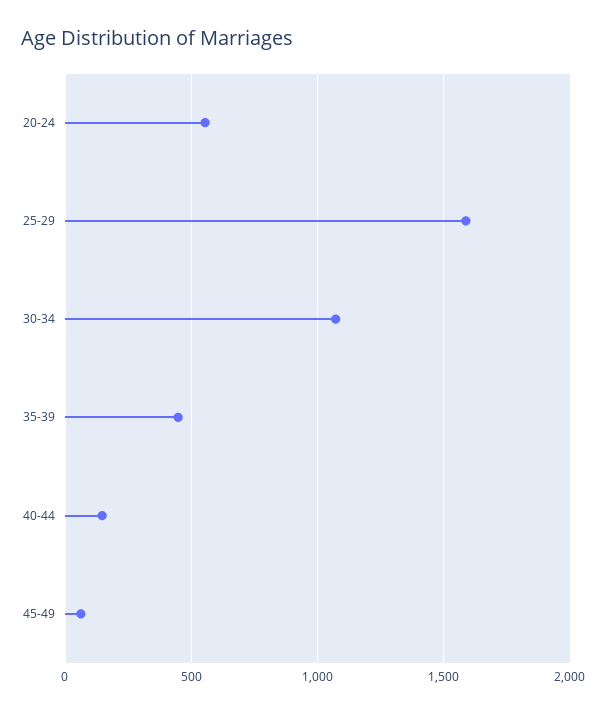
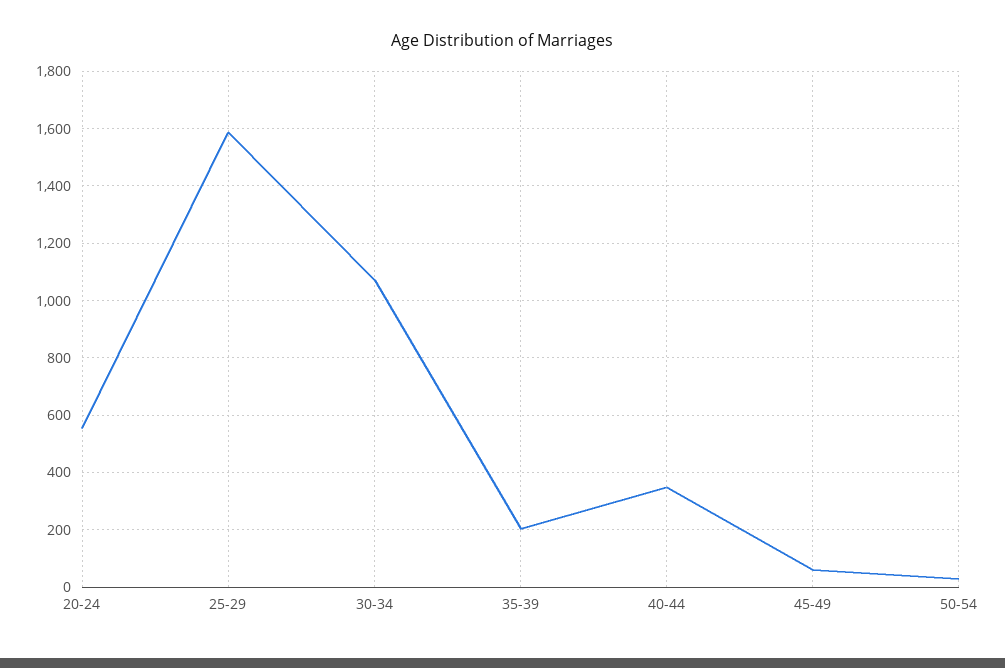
35-39: 450 -> 200
40-44: 150 -> 350
50-54: none -> 25

